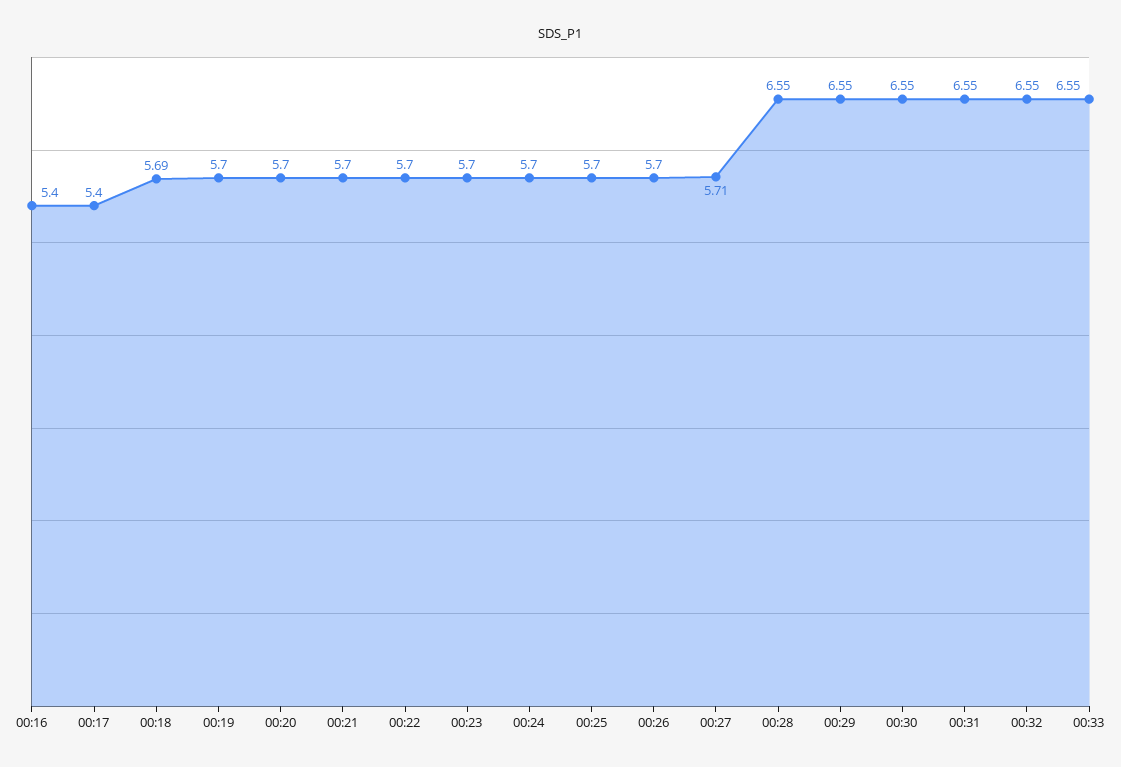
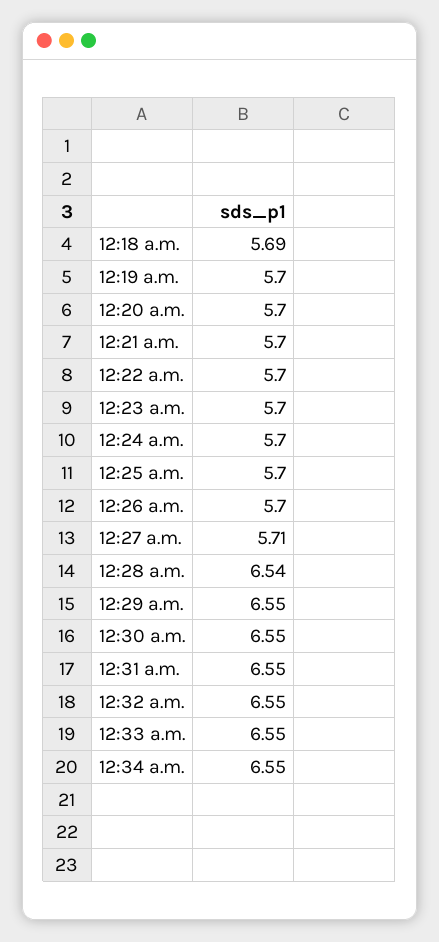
00:16: 5.4 -> none
00:17: 5.4 -> none
00:28: 6.55 -> 6.54
12:34 a.m.: none -> 6.55

